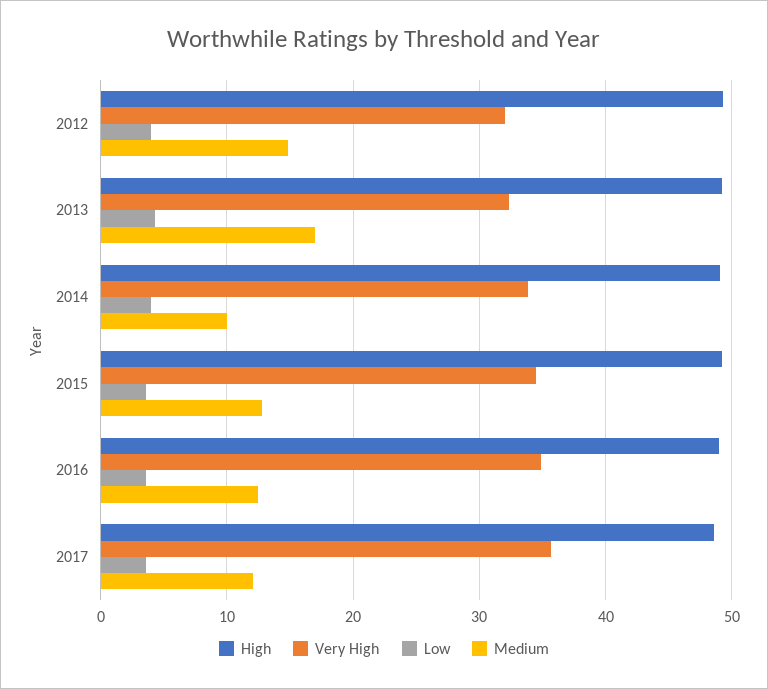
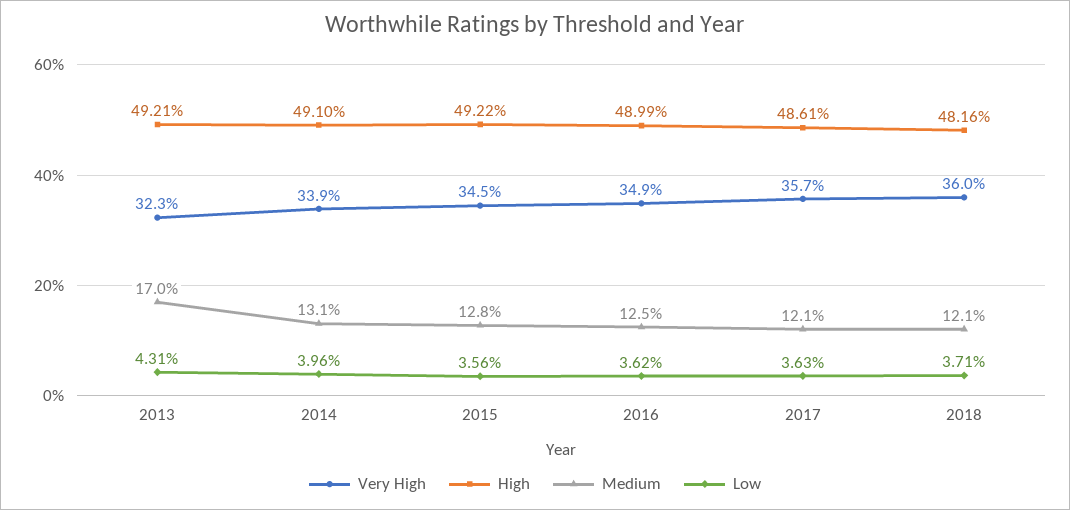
High, 2012: 49 -> none
Very High, 2012: 32 -> none
Low, 2012: 4 -> none
Medium, 2012: 15 -> none
Medium, 2014: 10 -> 13.1
Very High, 2018: none -> 36
High, 2018: none -> 48.16
Medium, 2018: none -> 12.1
Low, 2018: none -> 3.71

